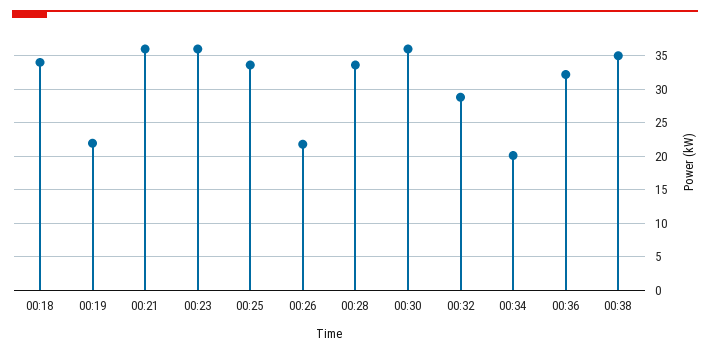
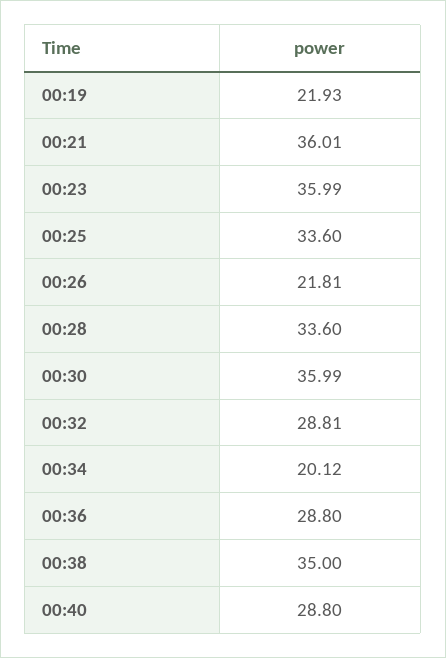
00:18: 34 -> none
00:36: 32 -> 28.8
00:40: none -> 28.8

